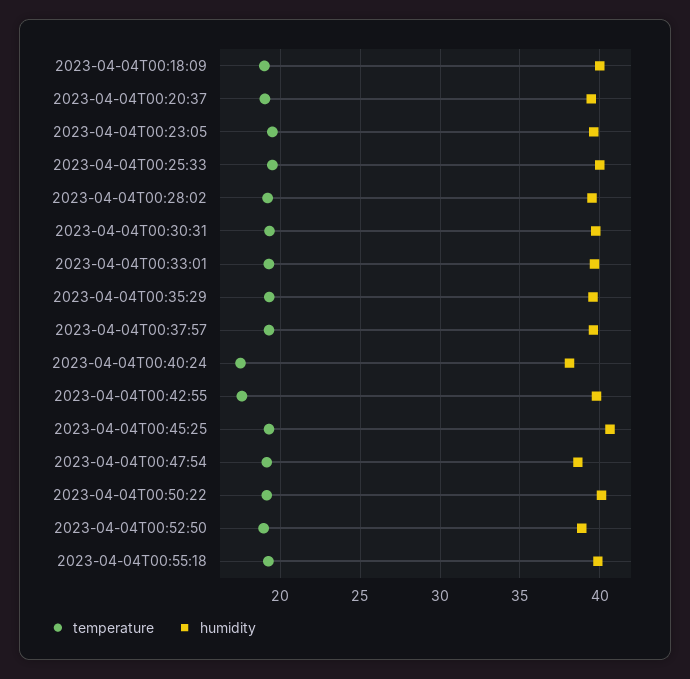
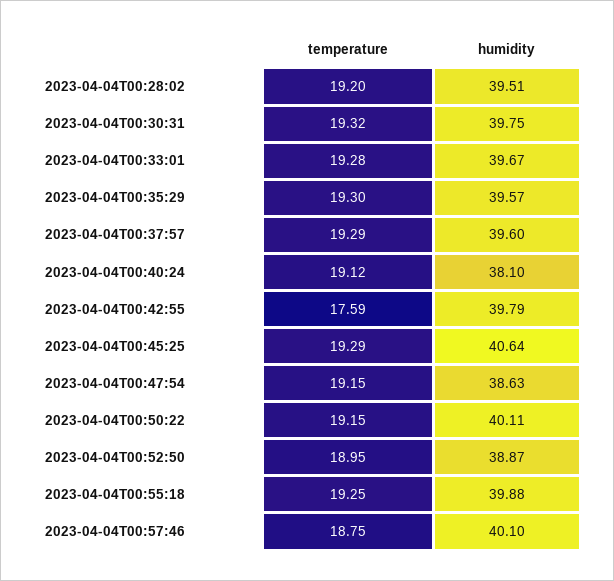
temperature, 2023-04-04T00:18:09: 19 -> none
humidity, 2023-04-04T00:18:09: 40 -> none
temperature, 2023-04-04T00:20:37: 19 -> none
humidity, 2023-04-04T00:20:37: 39.5 -> none
temperature, 2023-04-04T00:23:05: 19.5 -> none
humidity, 2023-04-04T00:23:05: 39.5 -> none
temperature, 2023-04-04T00:25:33: 19.5 -> none
humidity, 2023-04-04T00:25:33: 40 -> none
temperature, 2023-04-04T00:40:24: 17.5 -> 19.12
temperature, 2023-04-04T00:57:46: none -> 18.75
humidity, 2023-04-04T00:57:46: none -> 40.1

